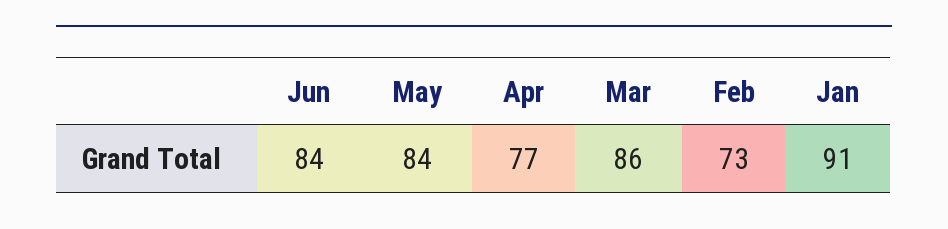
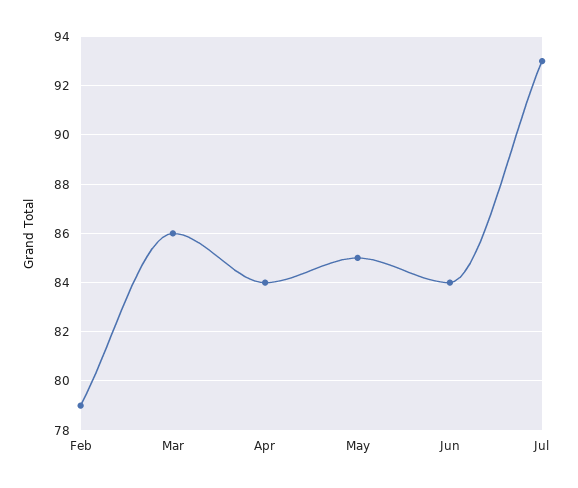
May: 84 -> 85
Apr: 77 -> 84
Feb: 73 -> 79
Jan: 91 -> none
Jul: none -> 93

